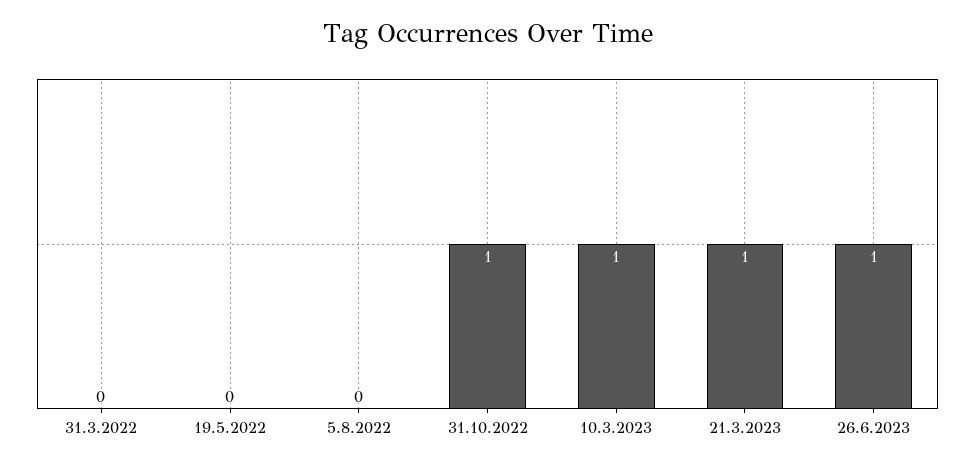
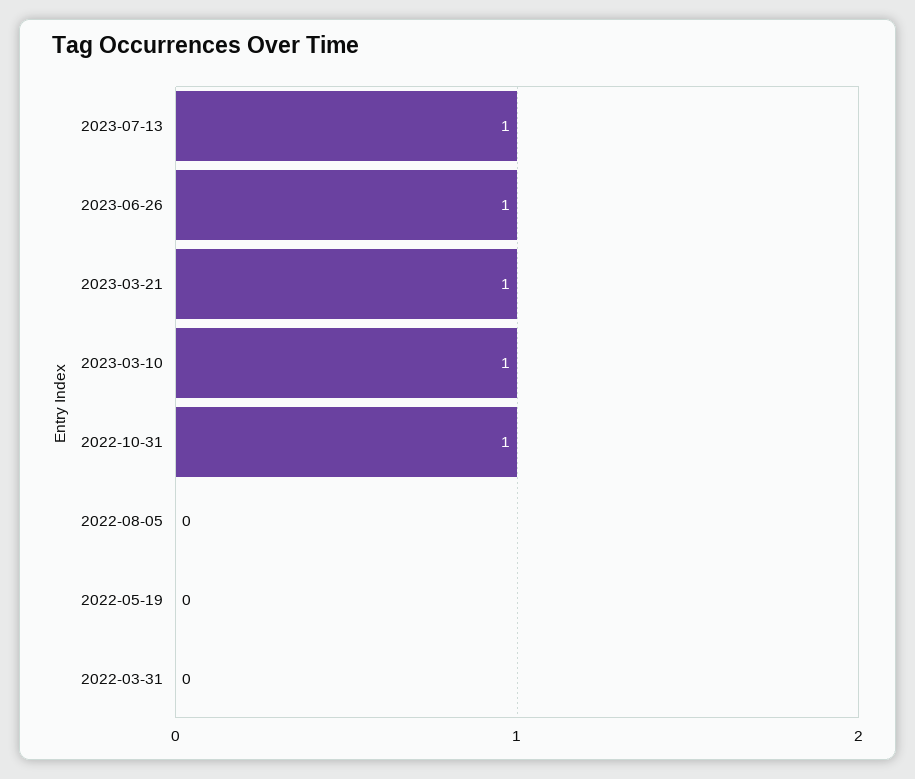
2023-07-13: none -> 1

